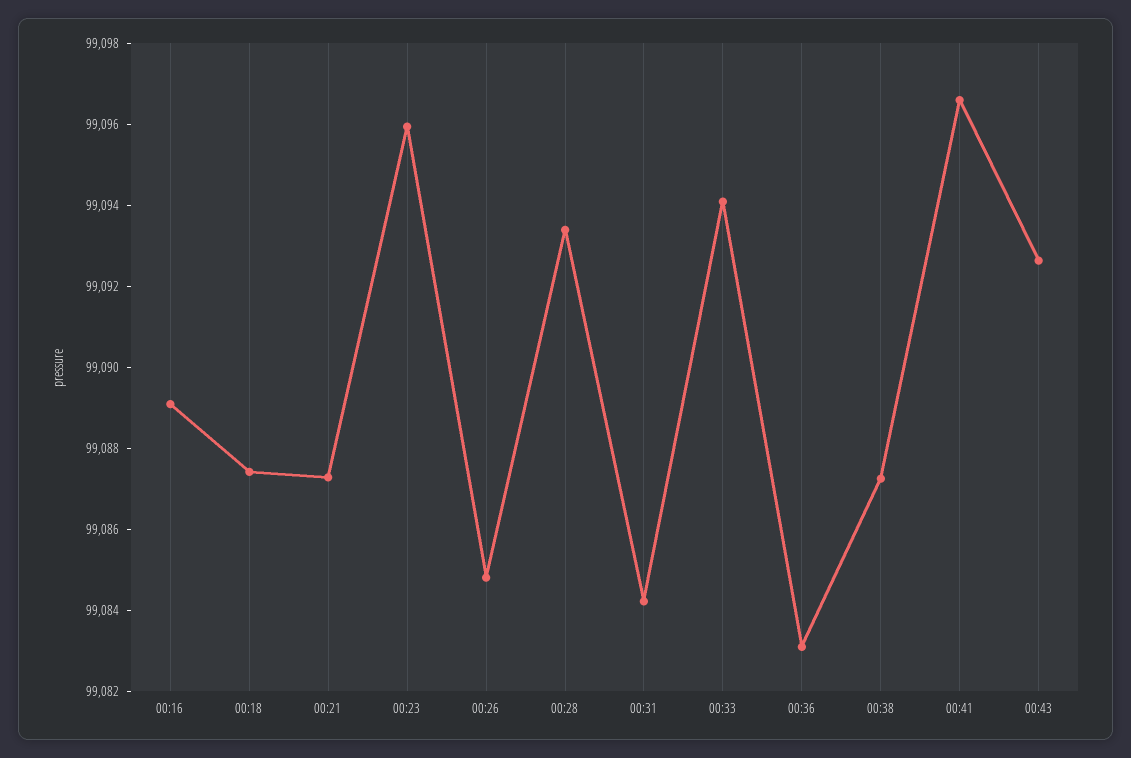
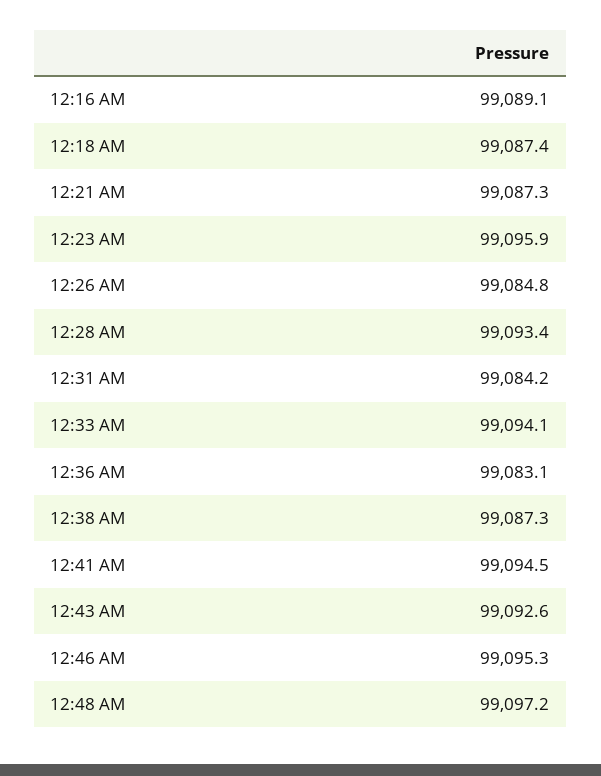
00:41: 99096.5 -> 99094.5
12:46 AM: none -> 99095.3
12:48 AM: none -> 99097.2

